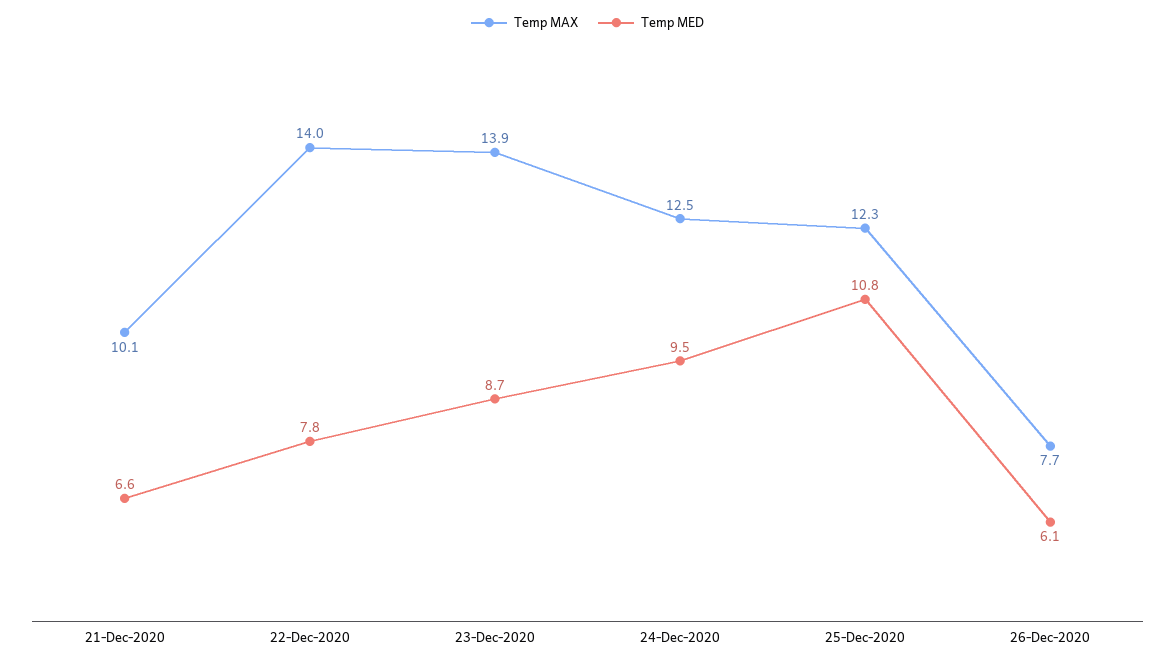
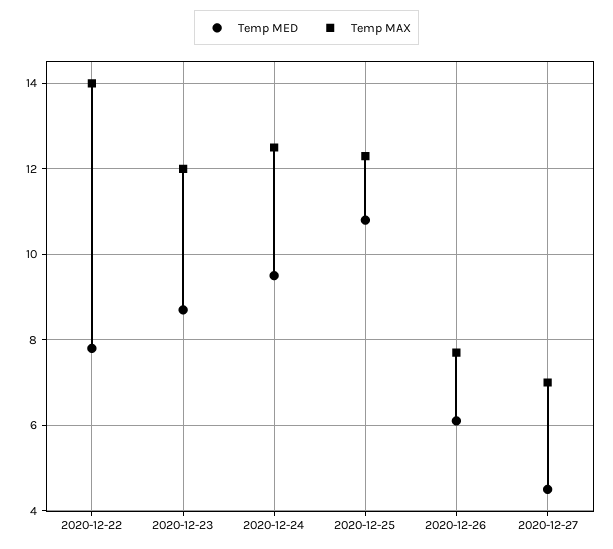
Temp MAX, 21-Dec-2020: 10.1 -> none
Temp MED, 21-Dec-2020: 6.6 -> none
Temp MAX, 23-Dec-2020: 13.9 -> 12
Temp MED, 2020-12-27: none -> 4.5
Temp MAX, 2020-12-27: none -> 7

